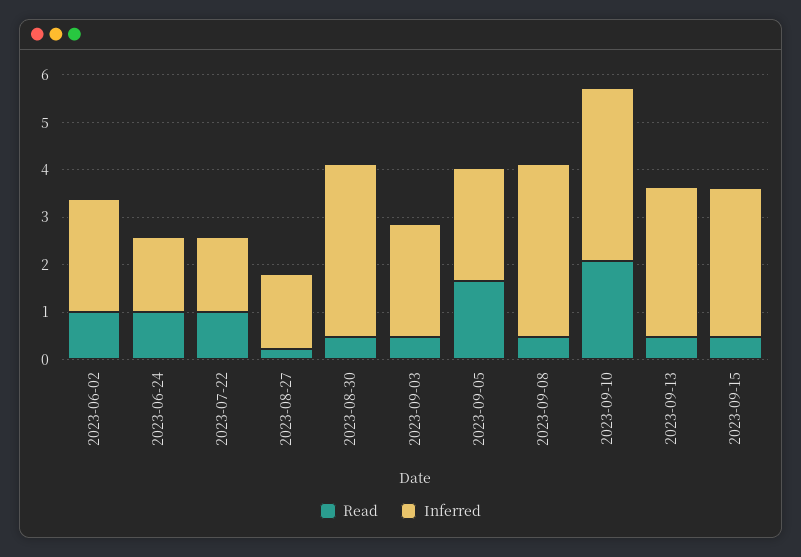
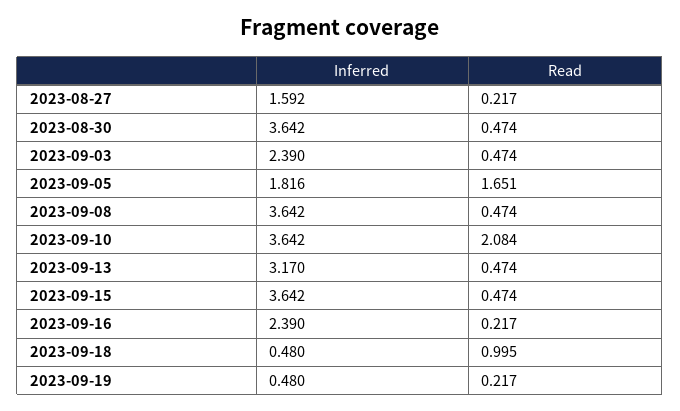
Read, 2023-06-02: 1 -> none
Inferred, 2023-06-02: 2.4 -> none
Read, 2023-06-24: 1 -> none
Inferred, 2023-06-24: 1.6 -> none
Read, 2023-07-22: 1 -> none
Inferred, 2023-07-22: 1.6 -> none
Inferred, 2023-09-05: 2.4 -> 1.816
Inferred, 2023-09-15: 3.2 -> 3.642
Inferred, 2023-09-16: none -> 2.39
Read, 2023-09-16: none -> 0.217
Inferred, 2023-09-18: none -> 0.48
Read, 2023-09-18: none -> 0.995
Inferred, 2023-09-19: none -> 0.48
Read, 2023-09-19: none -> 0.217

